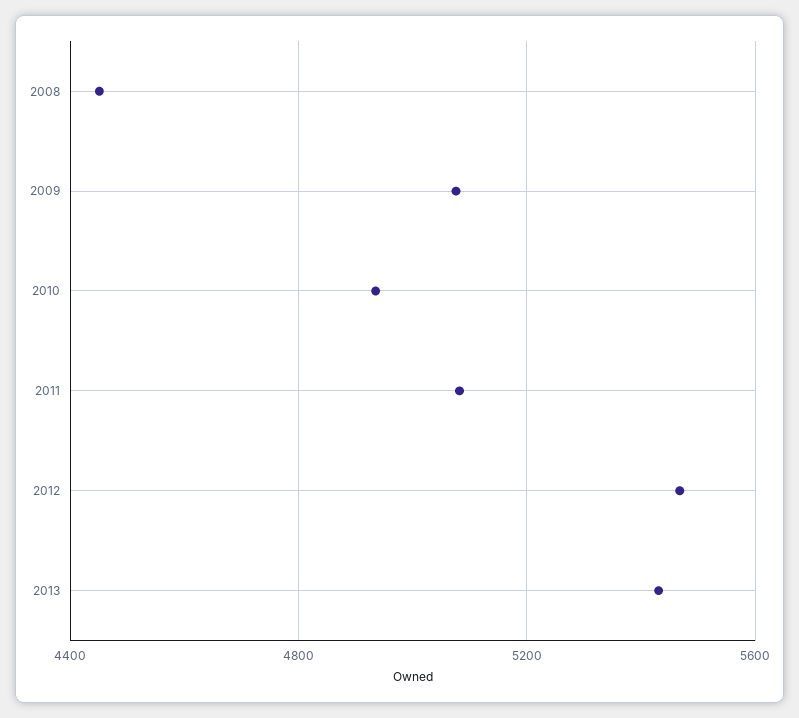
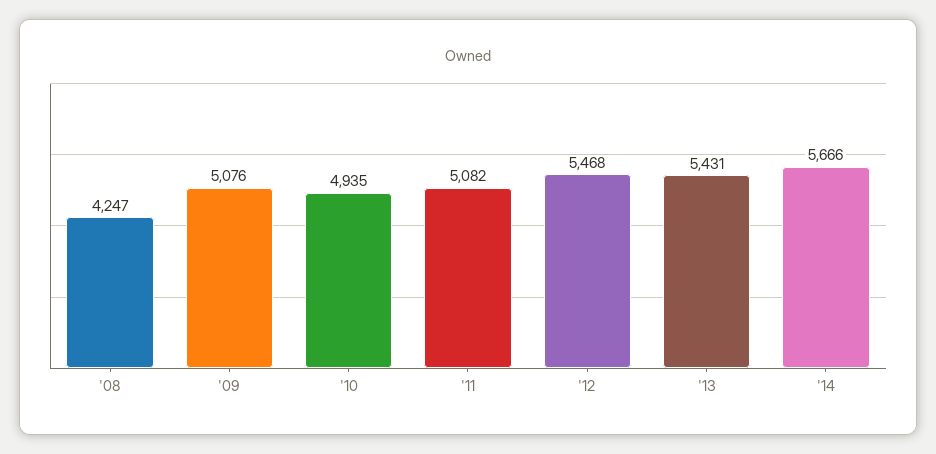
2008: 4450 -> 4247
'14: none -> 5666

